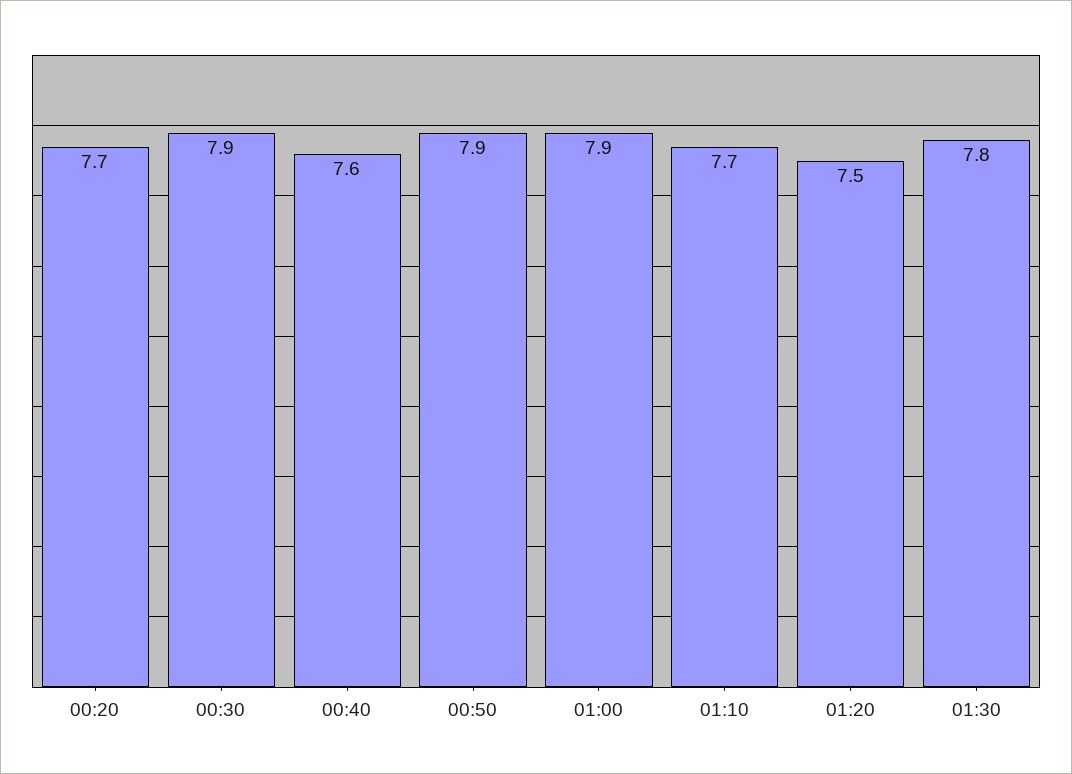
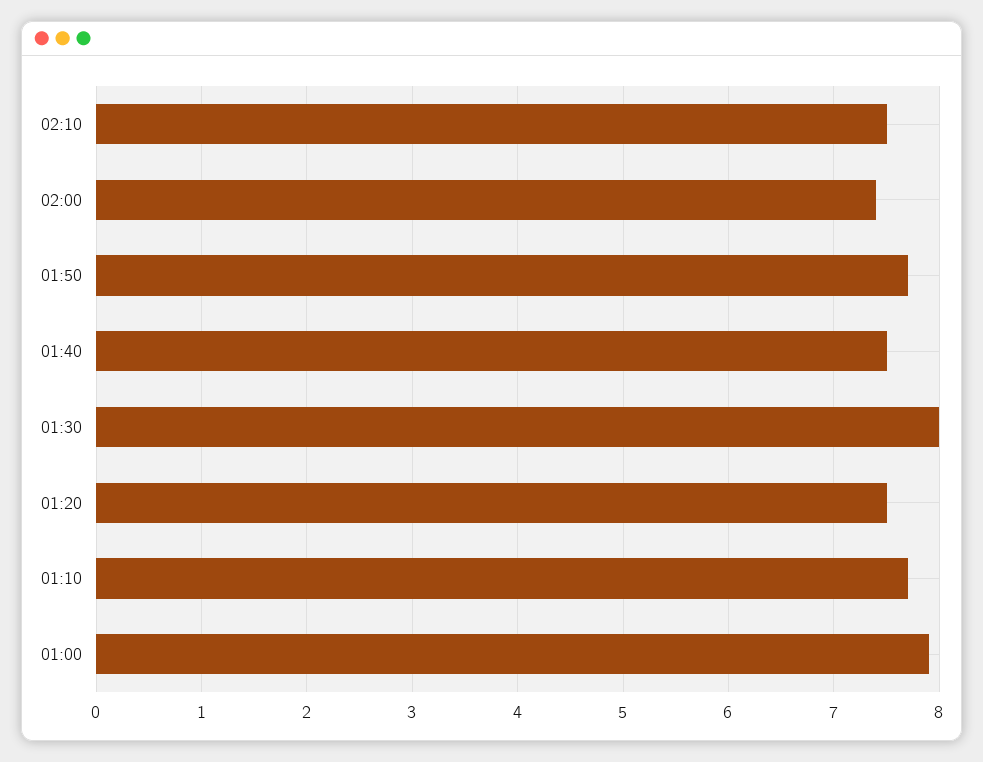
00:20: 7.7 -> none
00:30: 7.9 -> none
00:40: 7.6 -> none
00:50: 7.9 -> none
01:30: 7.8 -> 8
02:10: none -> 7.5
02:00: none -> 7.4
01:50: none -> 7.7
01:40: none -> 7.5

